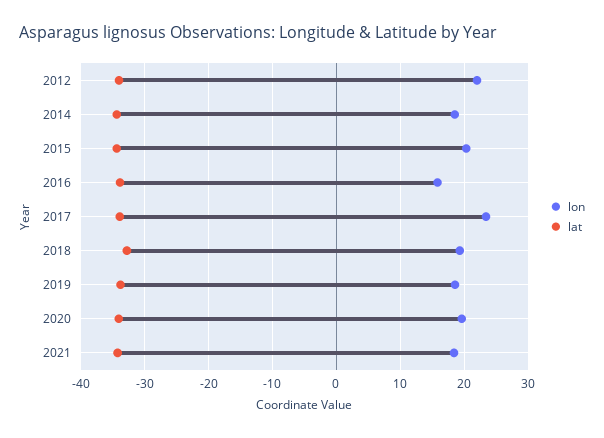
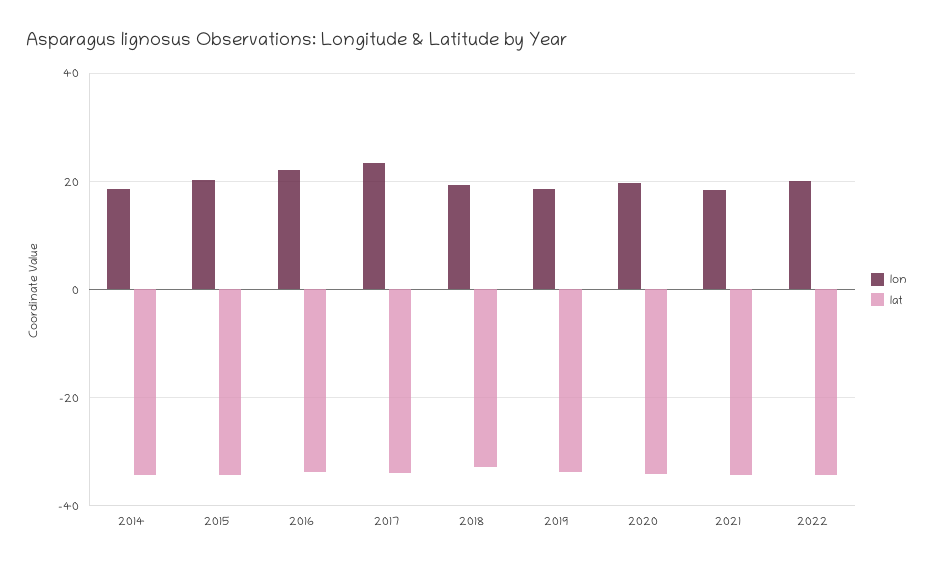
lon, 2012: 22 -> none
lat, 2012: -34 -> none
lon, 2016: 16 -> 22
lon, 2022: none -> 20
lat, 2022: none -> -34

